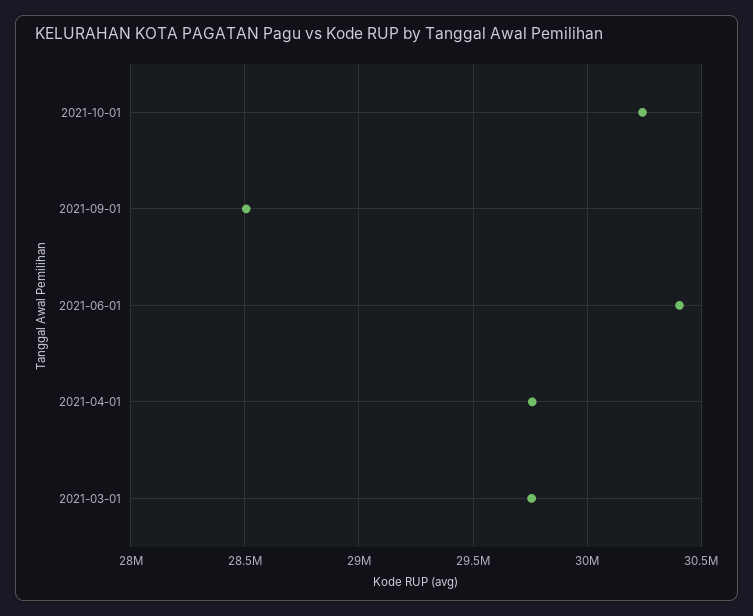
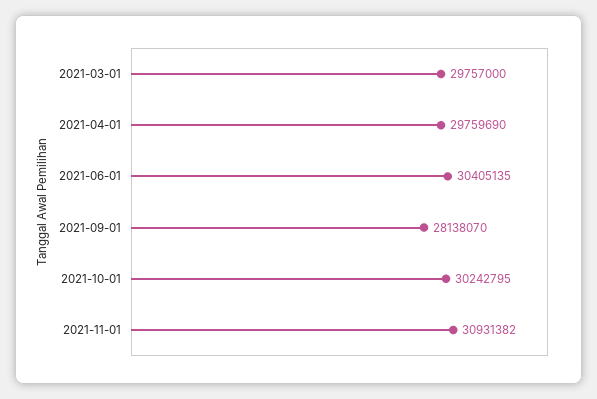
2021-09-01: 28500000 -> 28138070
2021-11-01: none -> 30931382

